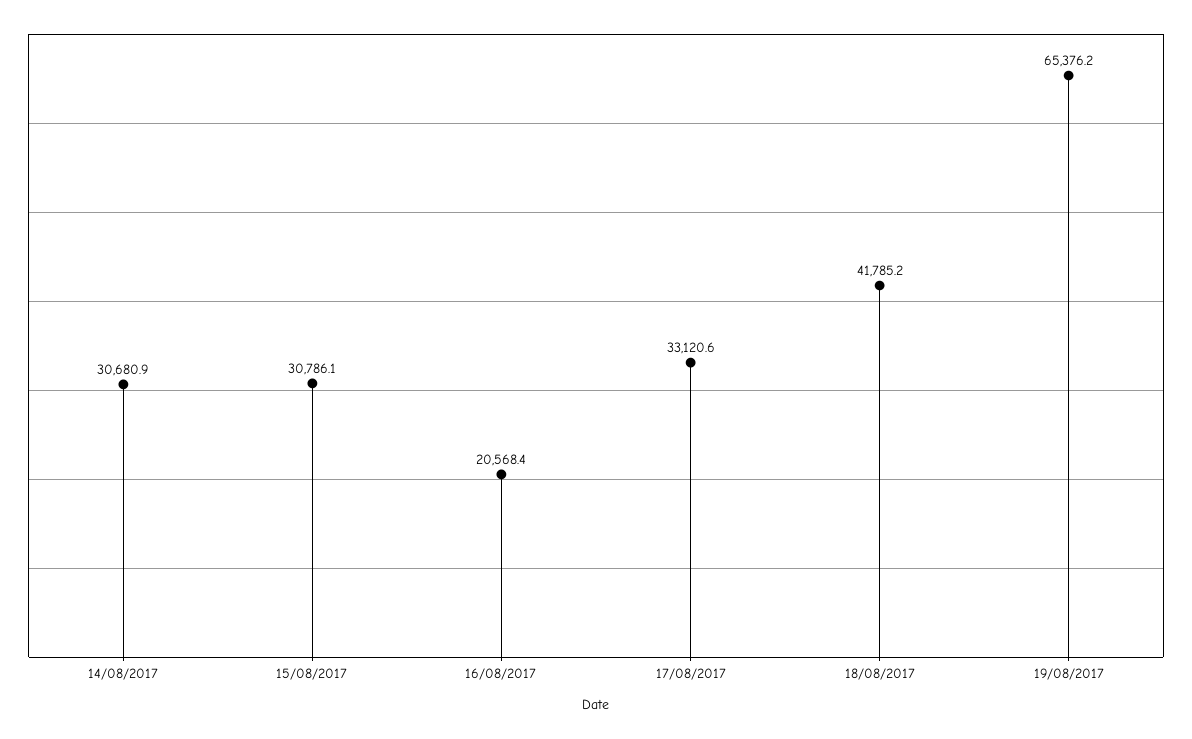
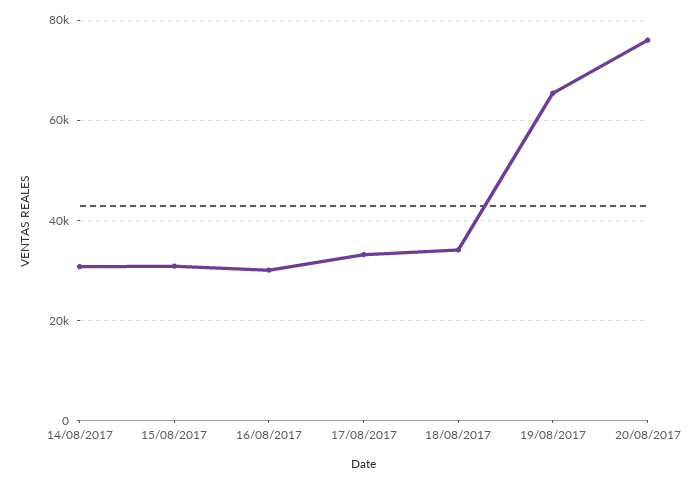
16/08/2017: 20568.4 -> 30000
18/08/2017: 41785.2 -> 34000
20/08/2017: none -> 76000

